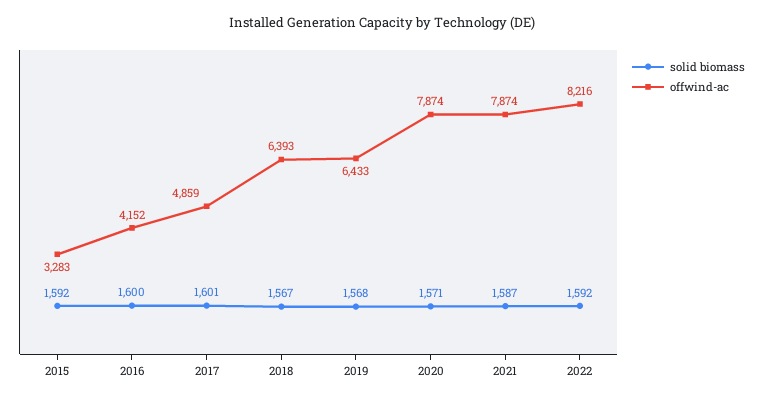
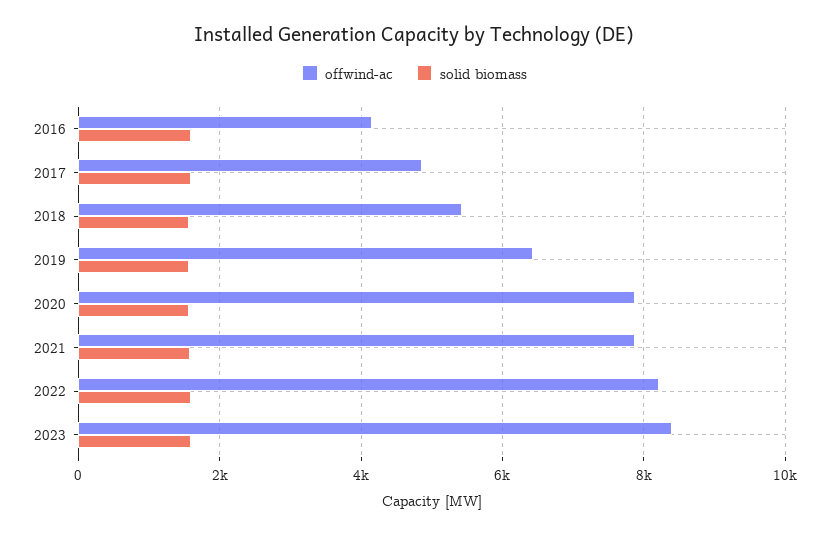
solid biomass, 2015: 1592 -> none
offwind-ac, 2015: 3283 -> none
offwind-ac, 2018: 6393 -> 5400
offwind-ac, 2023: none -> 8400
solid biomass, 2023: none -> 1600

